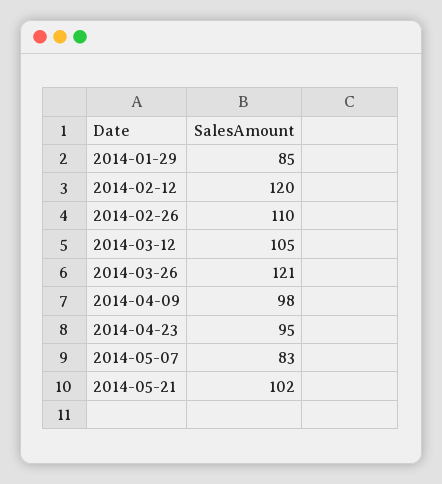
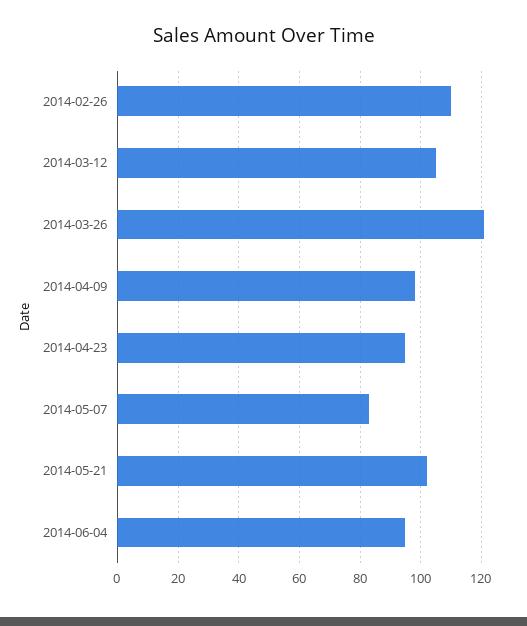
2014-01-29: 85 -> none
2014-02-12: 120 -> none
2014-06-04: none -> 95

